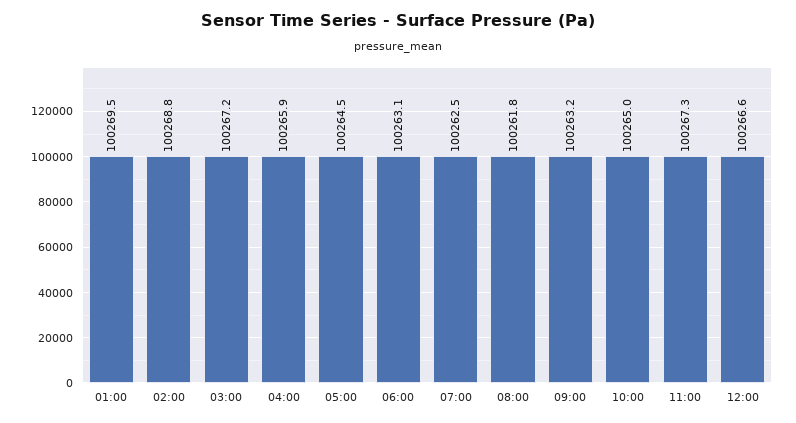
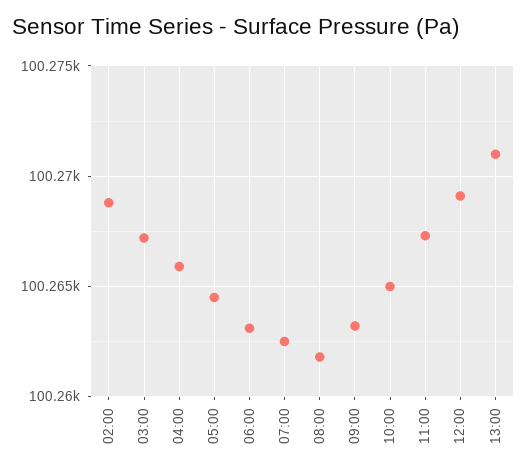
01:00: 100269.5 -> none
12:00: 100266.6 -> 100269
13:00: none -> 100271

